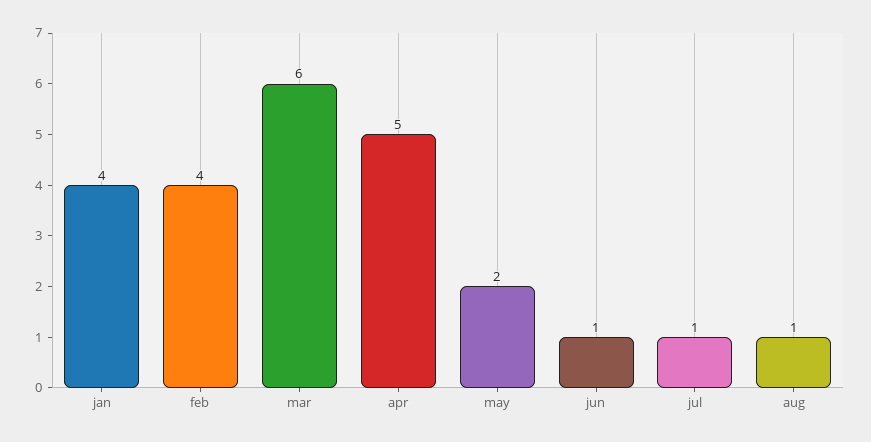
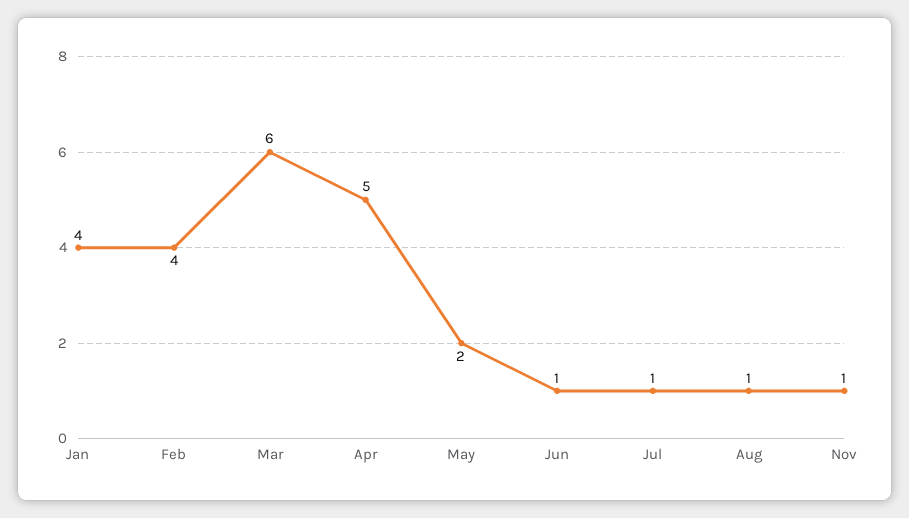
Nov: none -> 1

